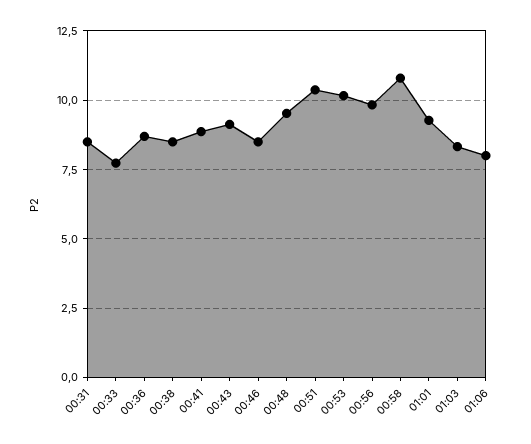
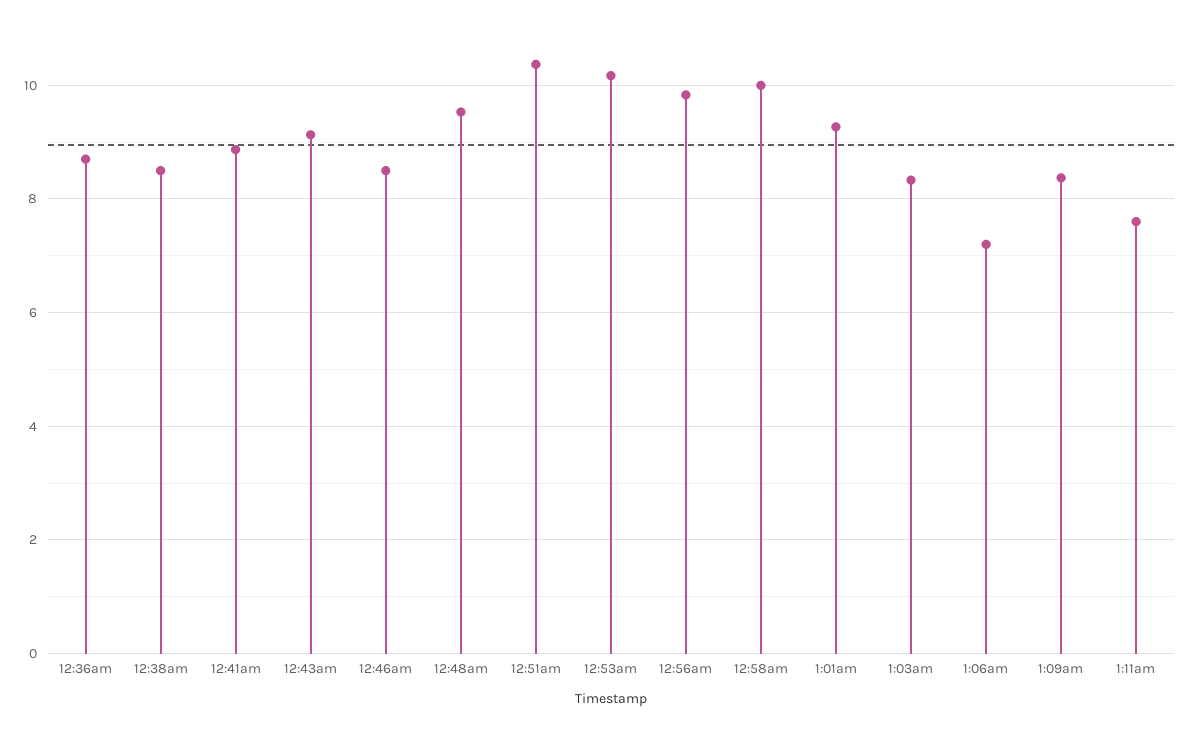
00:31: 8.5 -> none
00:33: 7.75 -> none
00:58: 10.75 -> 10
01:06: 8 -> 7.2
1:09am: none -> 8.4
1:11am: none -> 7.6

